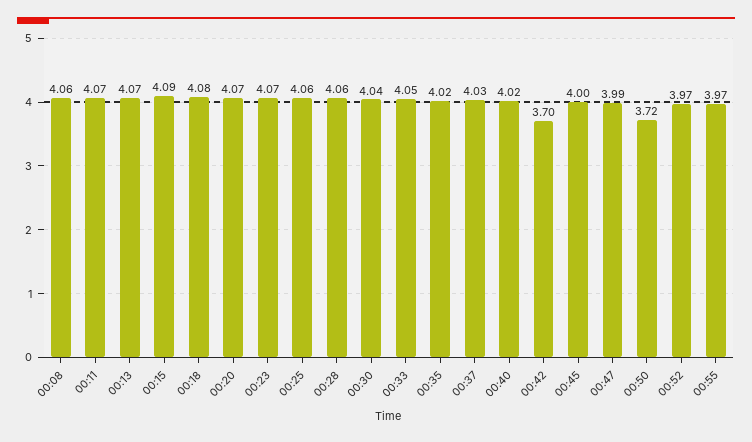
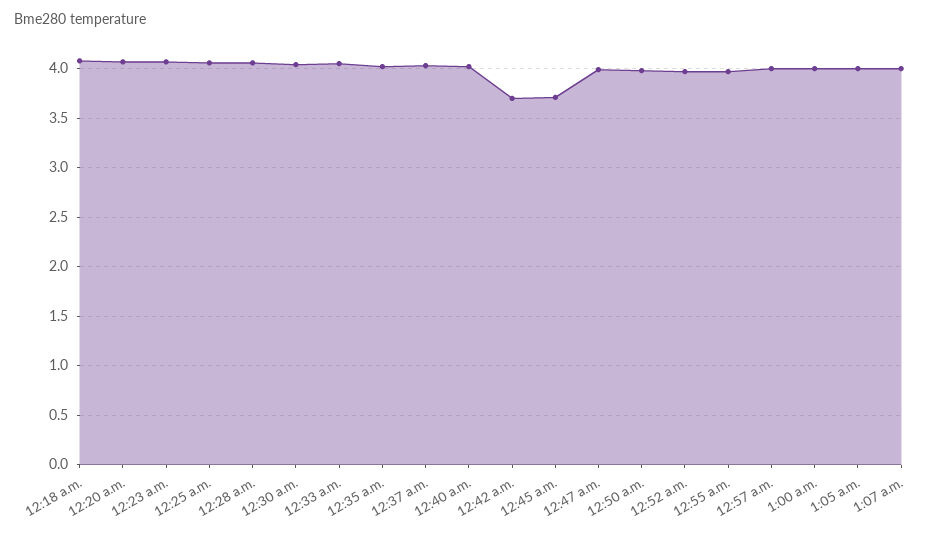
00:08: 4.06 -> none
00:11: 4.07 -> none
00:13: 4.07 -> none
00:15: 4.09 -> none
00:45: 4 -> 3.7
00:50: 3.72 -> 4
12:57 a.m.: none -> 4
1:00 a.m.: none -> 4
1:05 a.m.: none -> 4
1:07 a.m.: none -> 4

